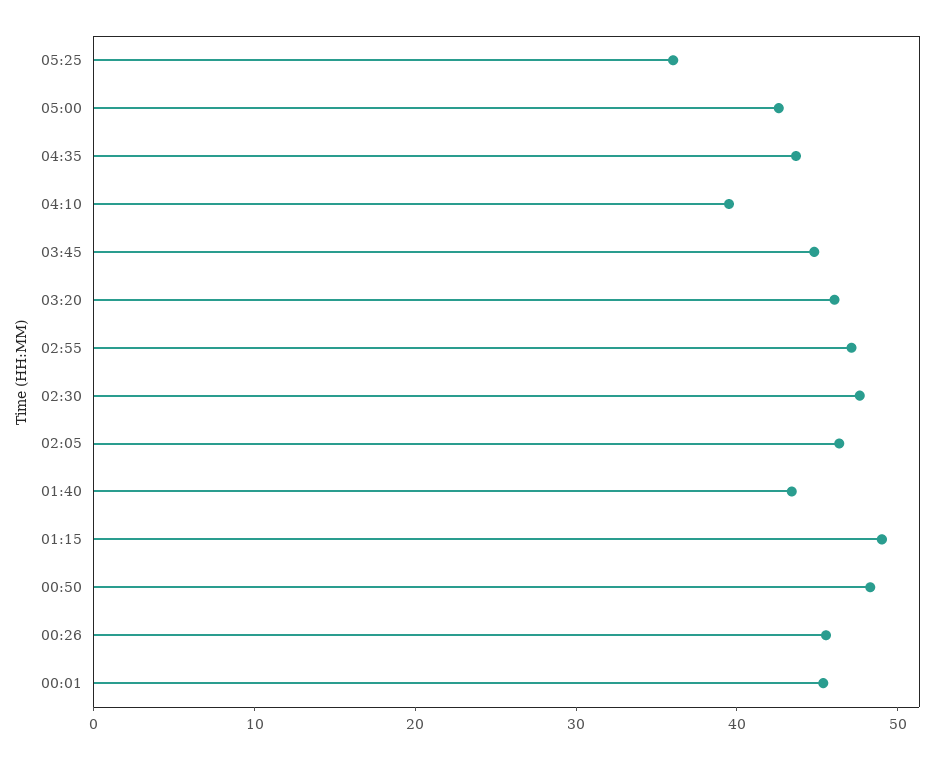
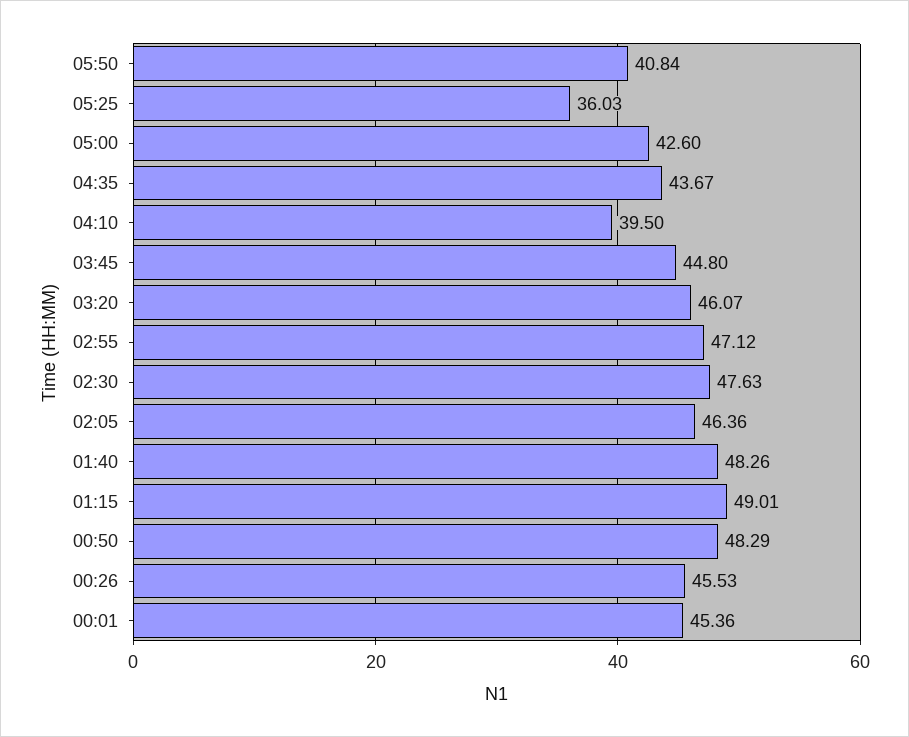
01:40: 44 -> 48.26
05:50: none -> 40.84

